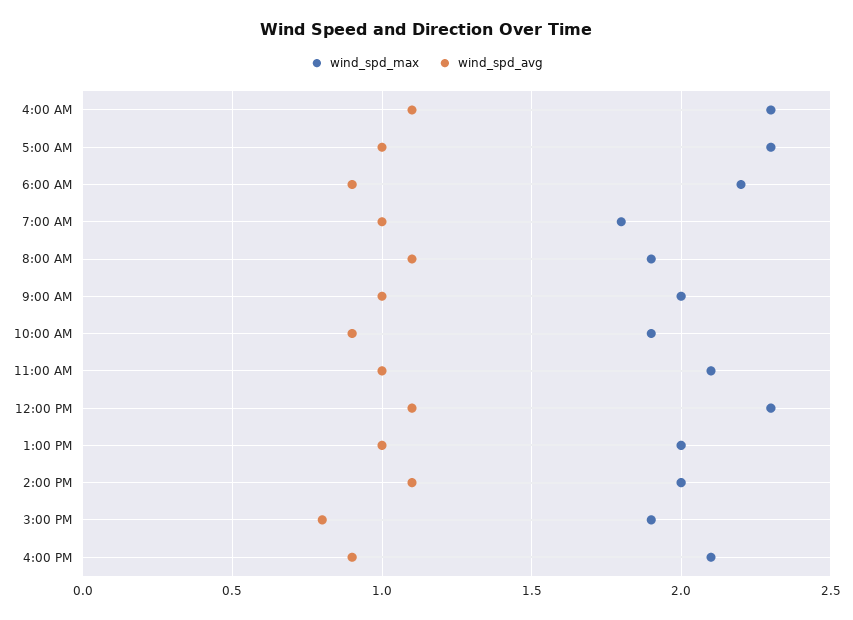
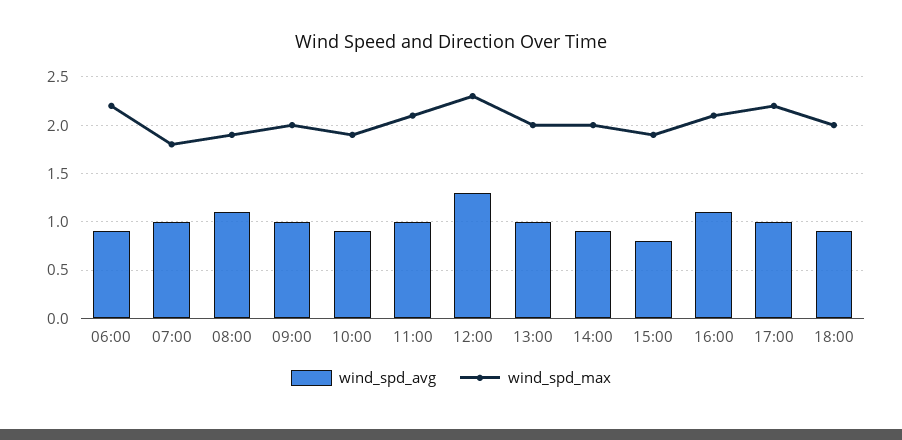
wind_spd_max, 4:00 AM: 2.3 -> none
wind_spd_avg, 4:00 AM: 1.1 -> none
wind_spd_max, 5:00 AM: 2.3 -> none
wind_spd_avg, 5:00 AM: 1 -> none
wind_spd_avg, 12:00 PM: 1.1 -> 1.3
wind_spd_avg, 2:00 PM: 1.1 -> 0.9
wind_spd_avg, 4:00 PM: 0.9 -> 1.1
wind_spd_avg, 17:00: none -> 1
wind_spd_max, 17:00: none -> 2.2
wind_spd_avg, 18:00: none -> 0.9
wind_spd_max, 18:00: none -> 2

